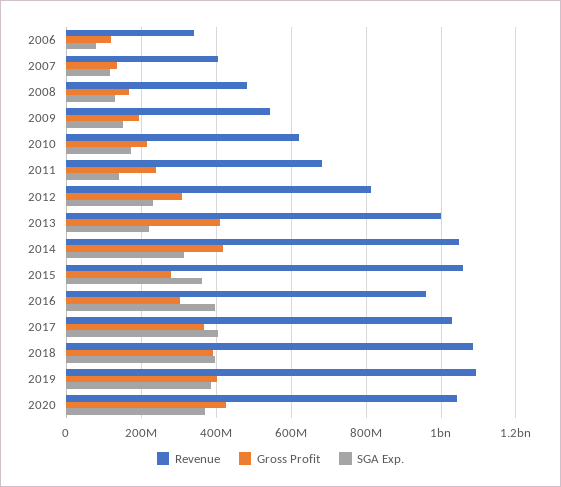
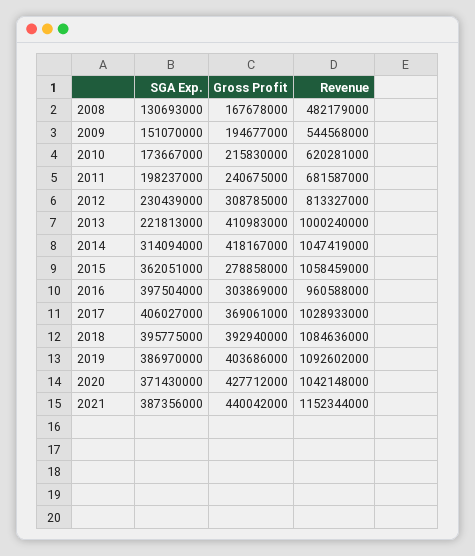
Revenue, 2006: 340000000 -> none
Gross Profit, 2006: 120000000 -> none
SGA Exp., 2006: 80000000 -> none
Revenue, 2007: 400000000 -> none
Gross Profit, 2007: 140000000 -> none
SGA Exp., 2007: 120000000 -> none
SGA Exp., 2011: 140000000 -> 198237000
SGA Exp., 2021: none -> 387356000
Gross Profit, 2021: none -> 440042000
Revenue, 2021: none -> 1152344000

